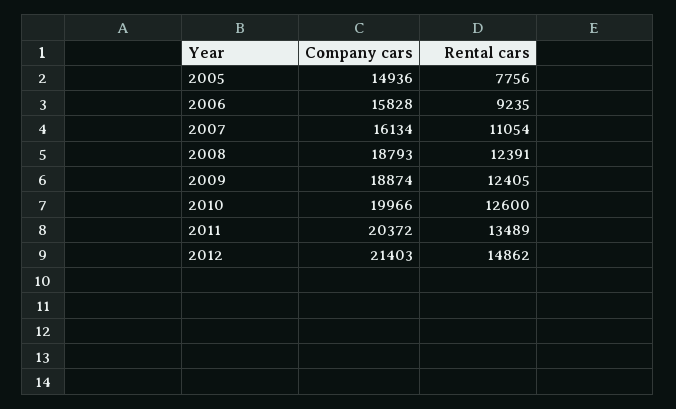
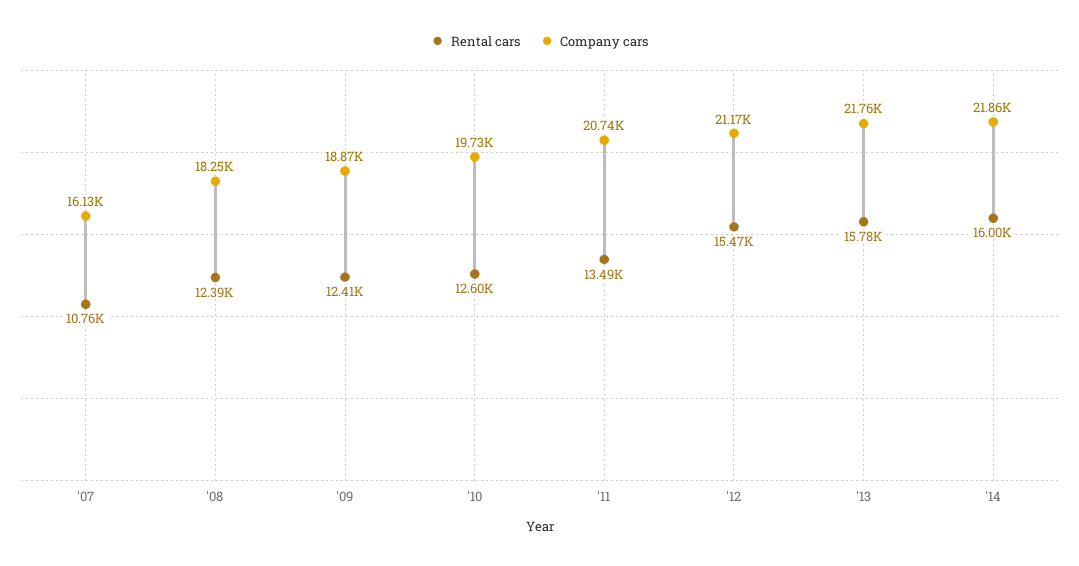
Company cars, 2005: 14936 -> none
Rental cars, 2005: 7756 -> none
Company cars, 2006: 15828 -> none
Rental cars, 2006: 9235 -> none
Rental cars, 2007: 11054 -> 10760
Company cars, 2008: 18793 -> 18250
Company cars, 2010: 19966 -> 19730
Company cars, 2011: 20372 -> 20740
Company cars, 2012: 21403 -> 21170
Rental cars, 2012: 14862 -> 15470
Rental cars, '13: none -> 15780
Company cars, '13: none -> 21760
Rental cars, '14: none -> 16000
Company cars, '14: none -> 21860

